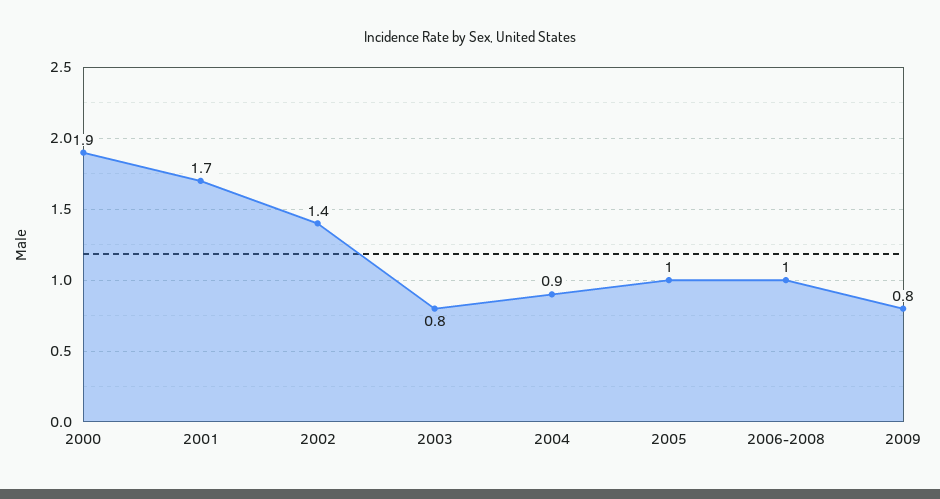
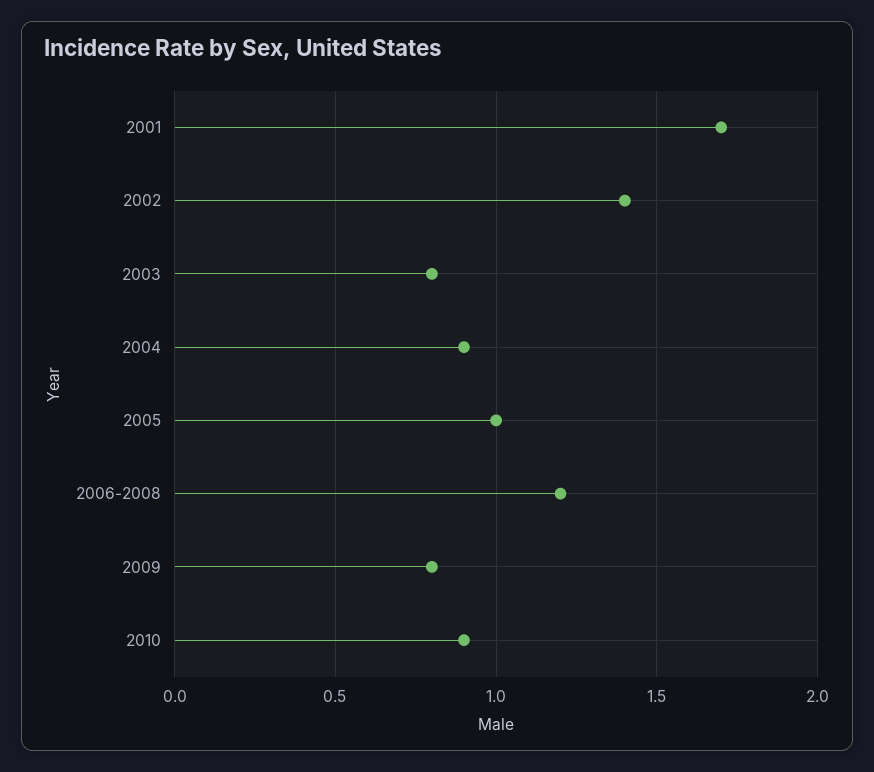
2000: 1.9 -> none
2006-2008: 1 -> 1.2
2010: none -> 0.9

